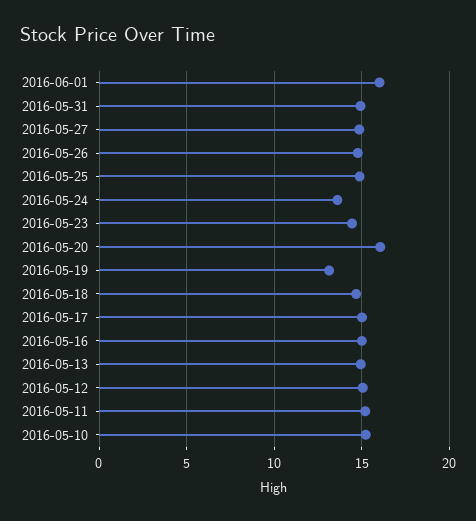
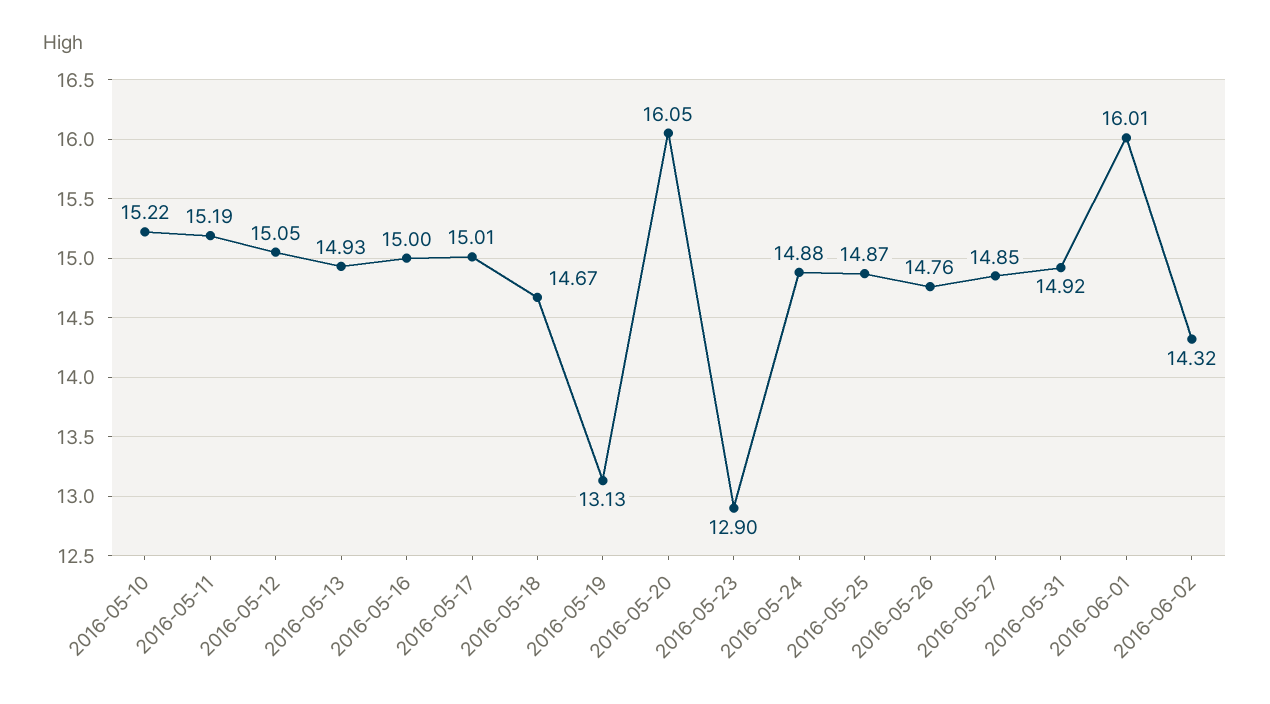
2016-05-24: 13.5 -> 14.88
2016-05-23: 14.5 -> 12.9
2016-06-02: none -> 14.32

